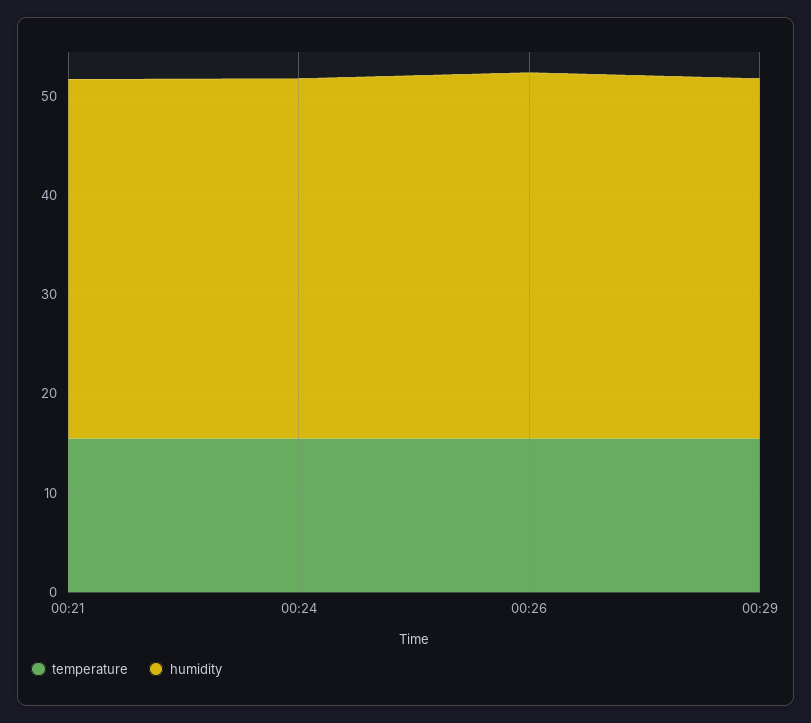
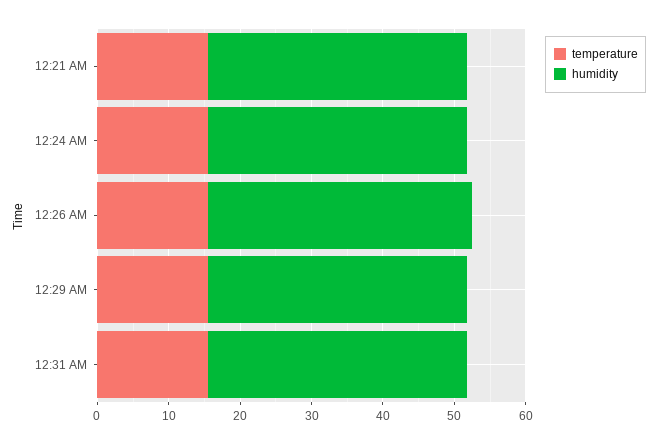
temperature, 12:31 AM: none -> 16
humidity, 12:31 AM: none -> 36

